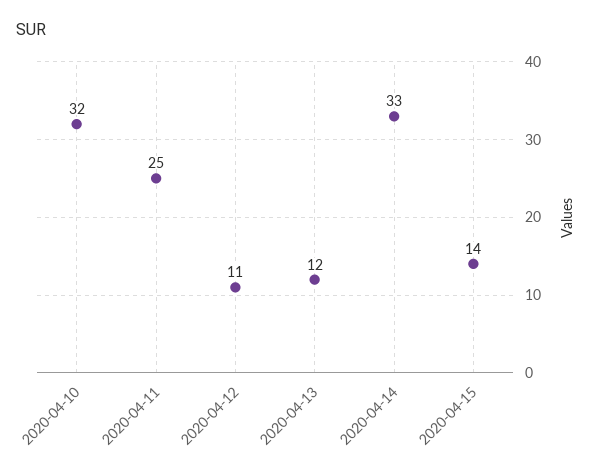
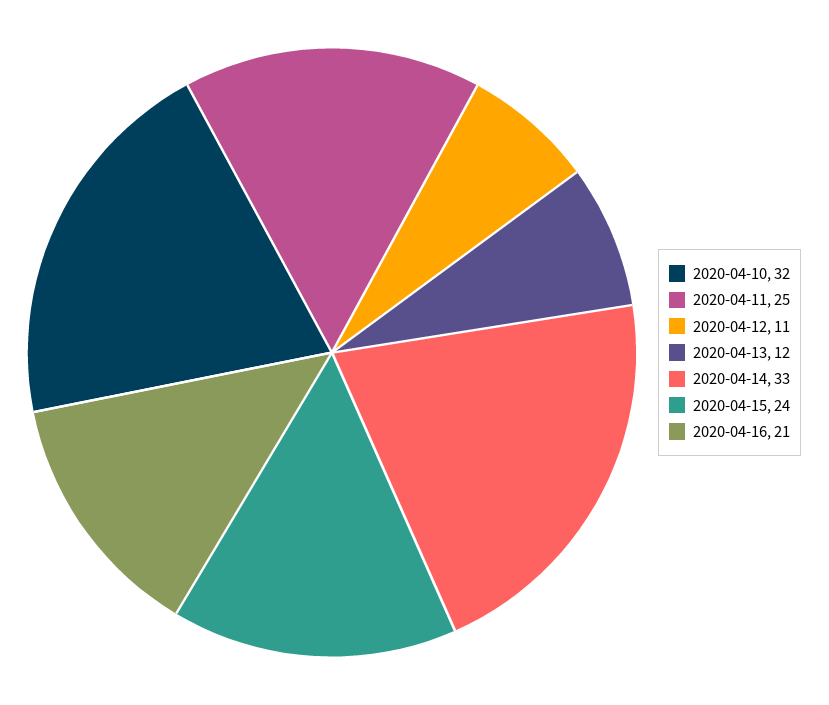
2020-04-15: 14 -> 24
2020-04-16: none -> 21

